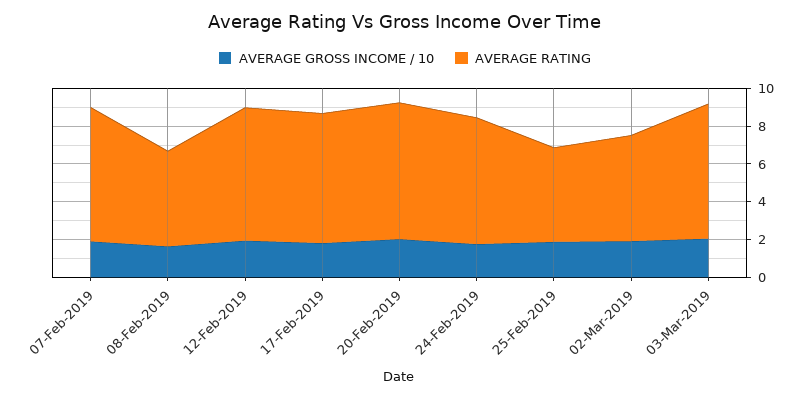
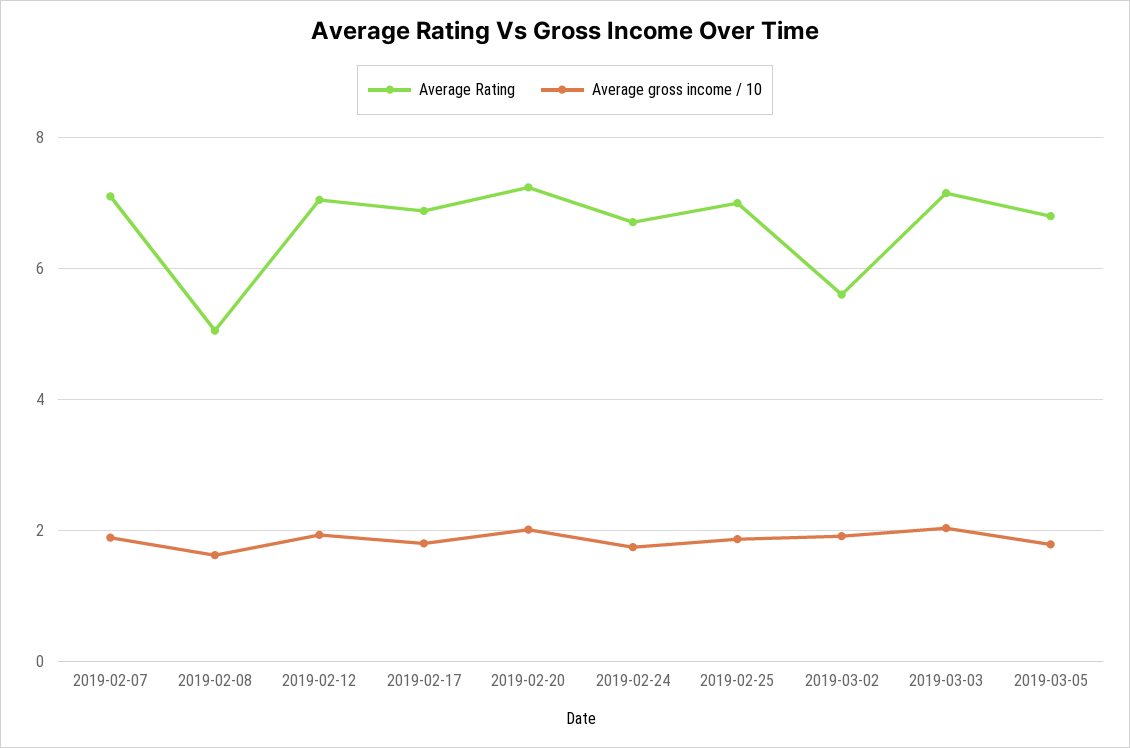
AVERAGE RATING, 25-Feb-2019: 5 -> 7
AVERAGE RATING, 2019-03-05: none -> 6.8
AVERAGE GROSS INCOME / 10, 2019-03-05: none -> 1.8

